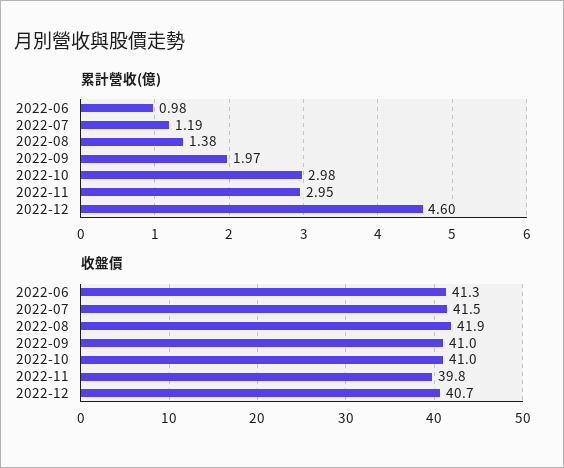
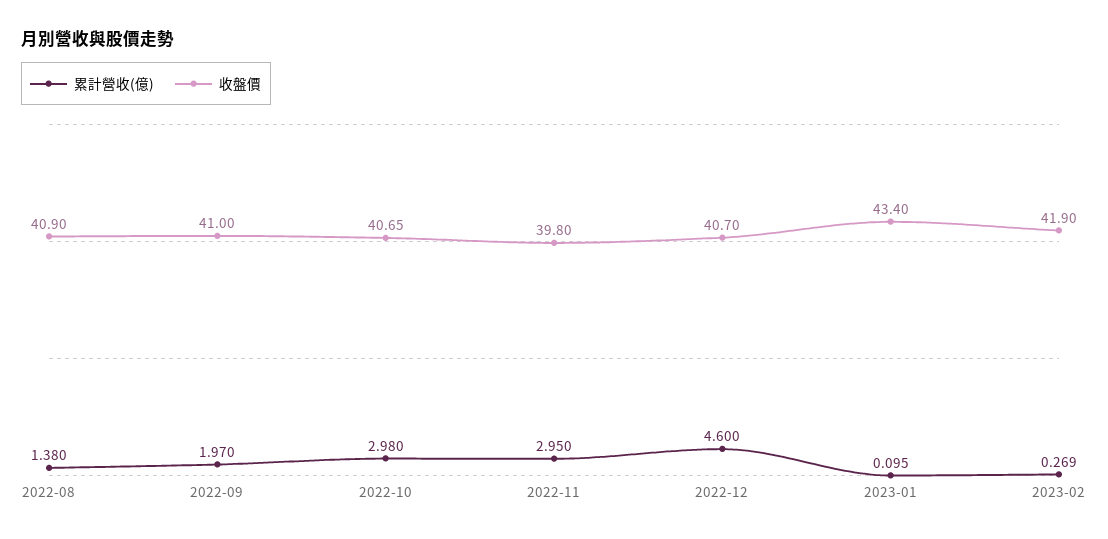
累計營收(億), 2022-06: 0.98 -> none
累計營收(億), 2022-07: 1.19 -> none
收盤價, 2022-06: 41.3 -> none
收盤價, 2022-07: 41.5 -> none
收盤價, 2022-08: 41.9 -> 40.9
收盤價, 2022-10: 41 -> 40.65
累計營收(億), 2023-01: none -> 0.095
收盤價, 2023-01: none -> 43.4
累計營收(億), 2023-02: none -> 0.269
收盤價, 2023-02: none -> 41.9

